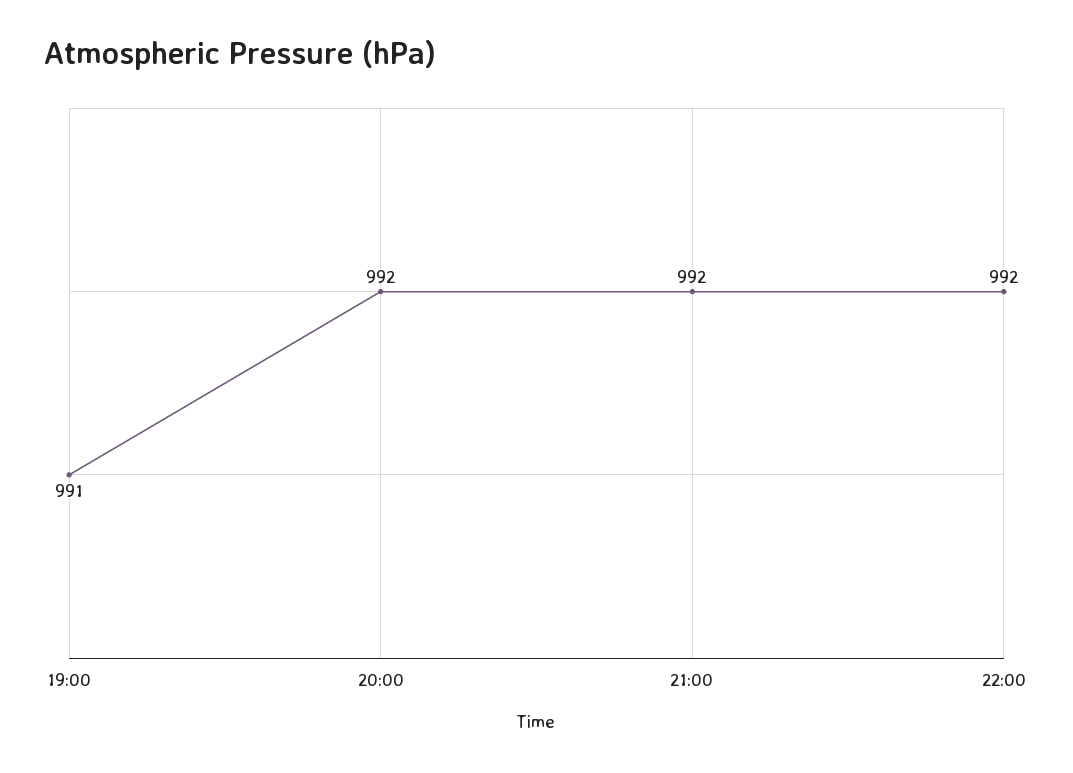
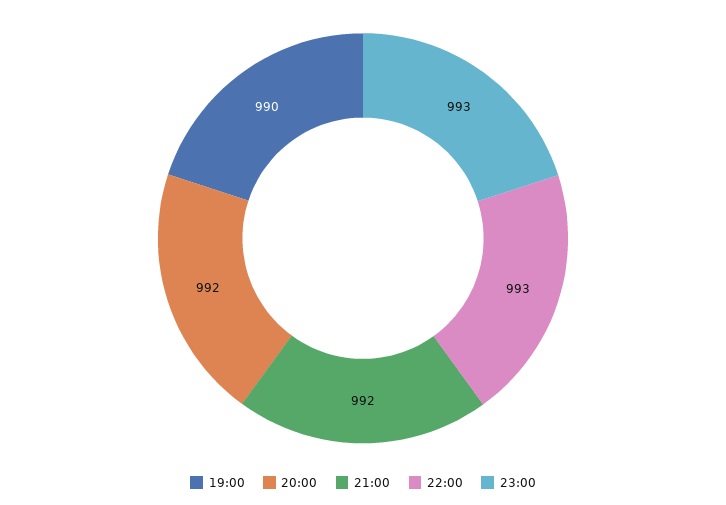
19:00: 991 -> 990
22:00: 992 -> 993
23:00: none -> 993

